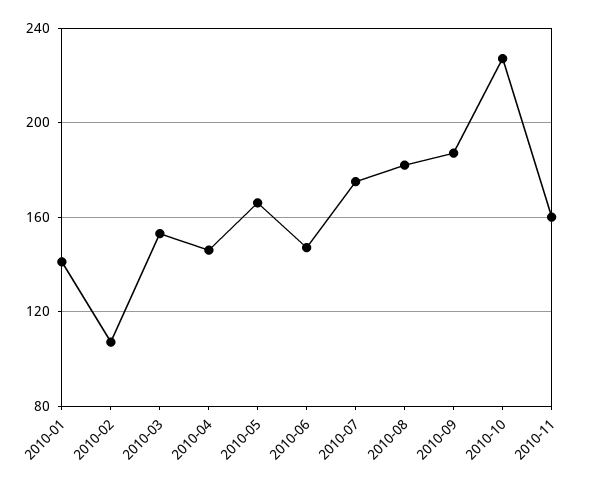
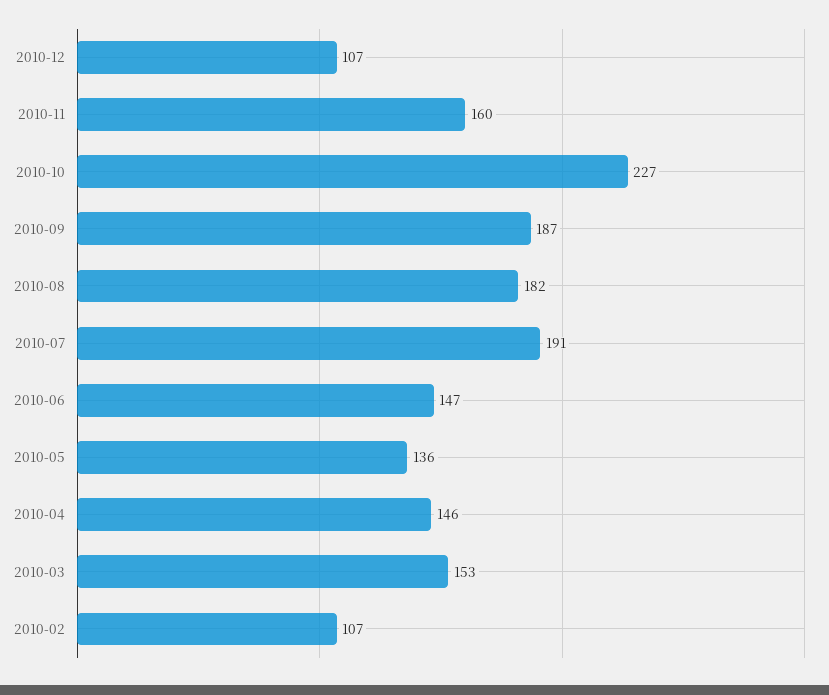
2010-01: 140 -> none
2010-05: 165 -> 136
2010-07: 175 -> 191
2010-12: none -> 107

